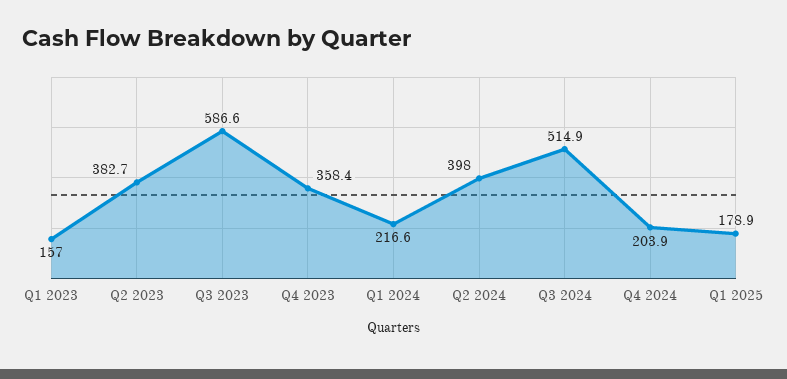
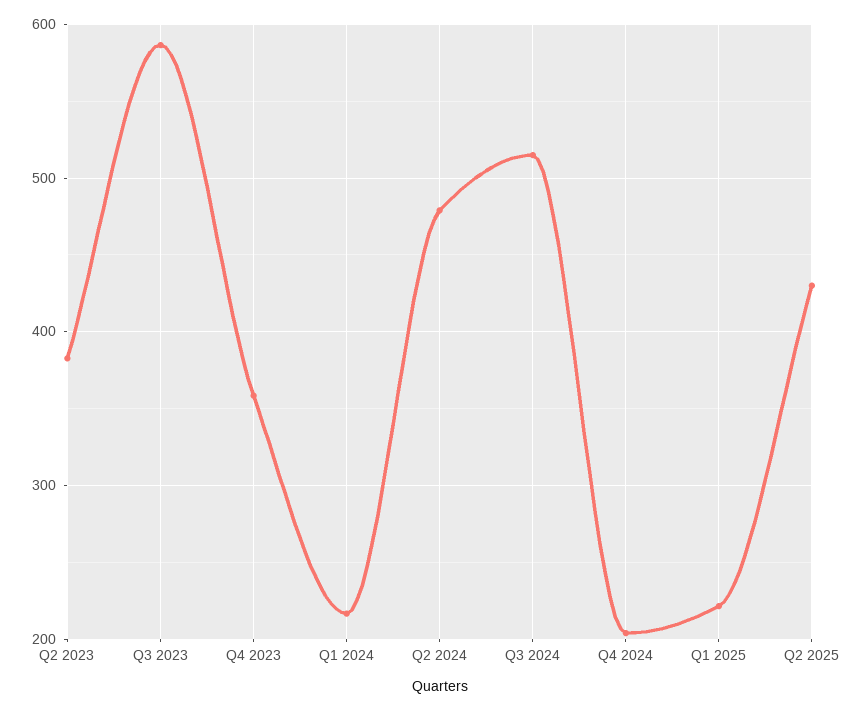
Q1 2023: 157 -> none
Q2 2024: 398 -> 480
Q1 2025: 178.9 -> 220
Q2 2025: none -> 430

